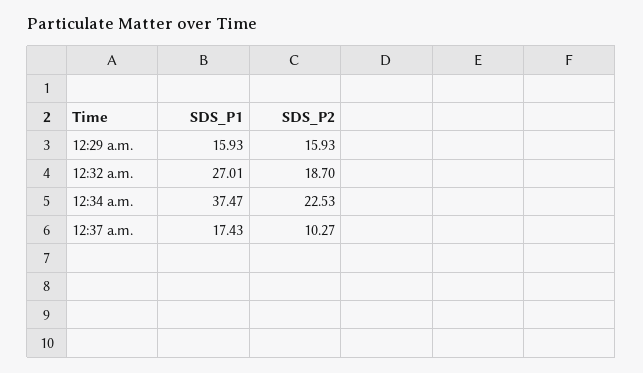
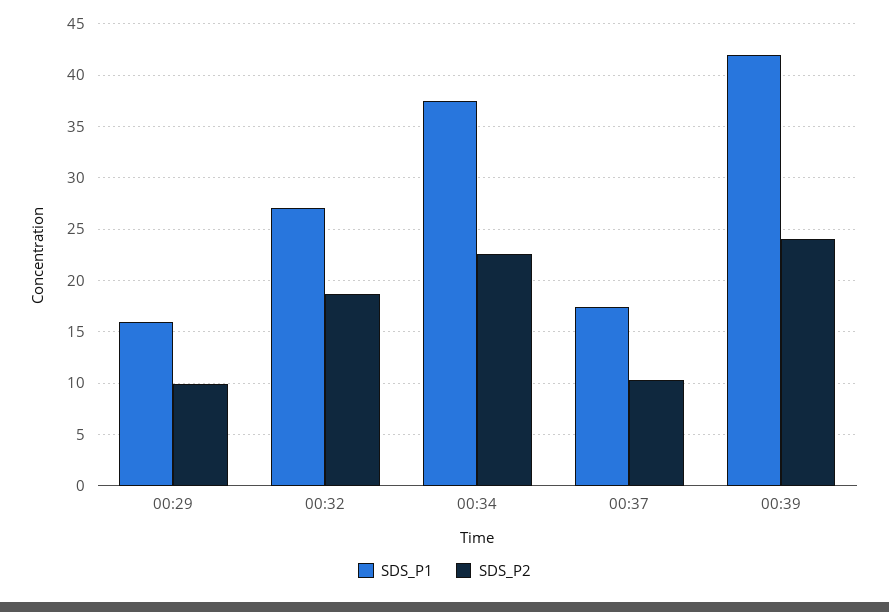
SDS_P2, 12:29 a.m.: 15.93 -> 10
SDS_P1, 00:39: none -> 42
SDS_P2, 00:39: none -> 24

